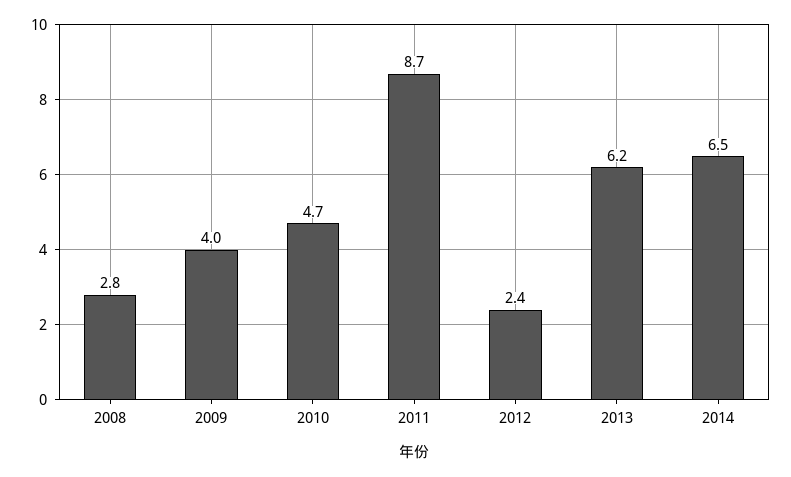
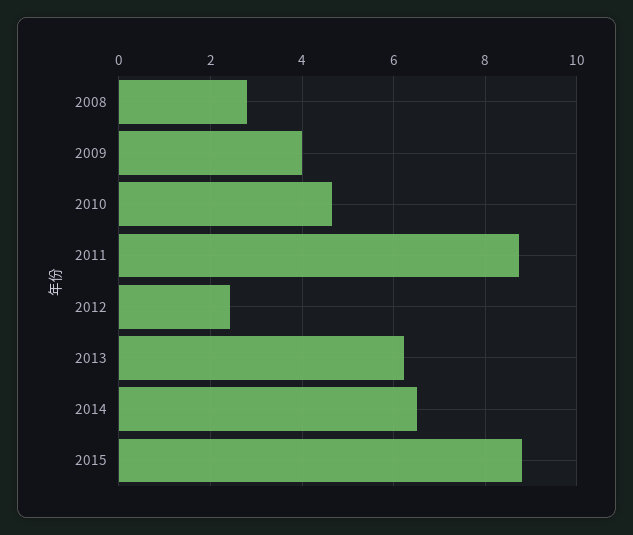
2015: none -> 8.8

